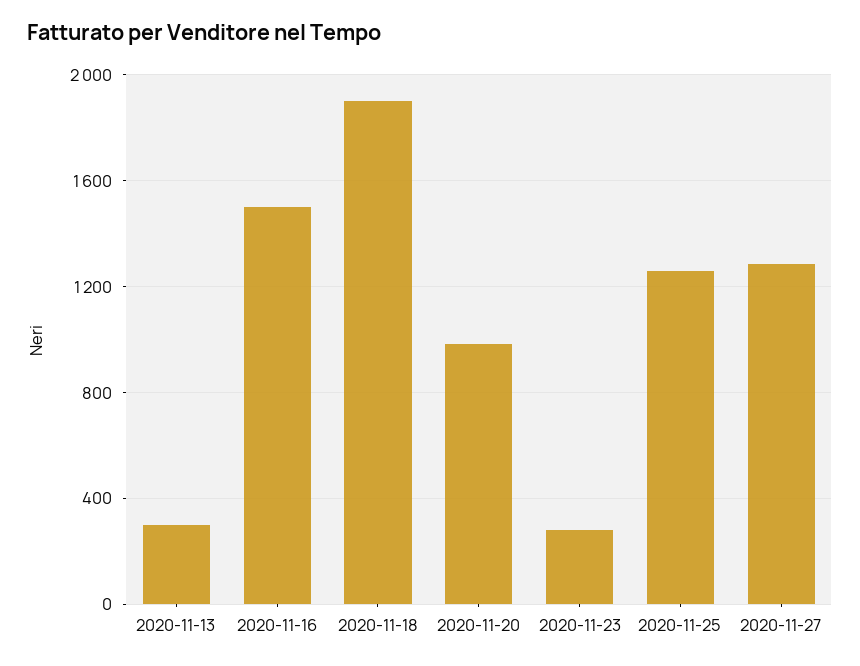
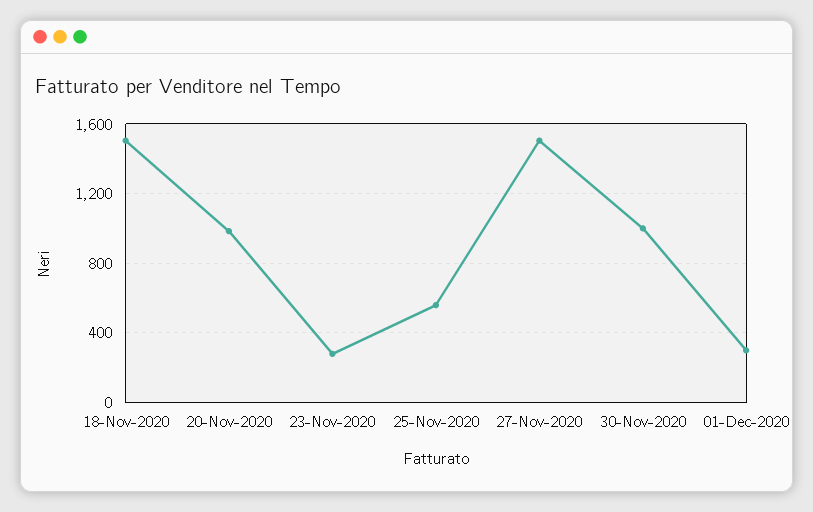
2020-11-13: 300 -> none
2020-11-16: 1500 -> none
2020-11-18: 1900 -> 1500
2020-11-25: 1250 -> 550
2020-11-27: 1300 -> 1500
30-Nov-2020: none -> 1000
01-Dec-2020: none -> 300

